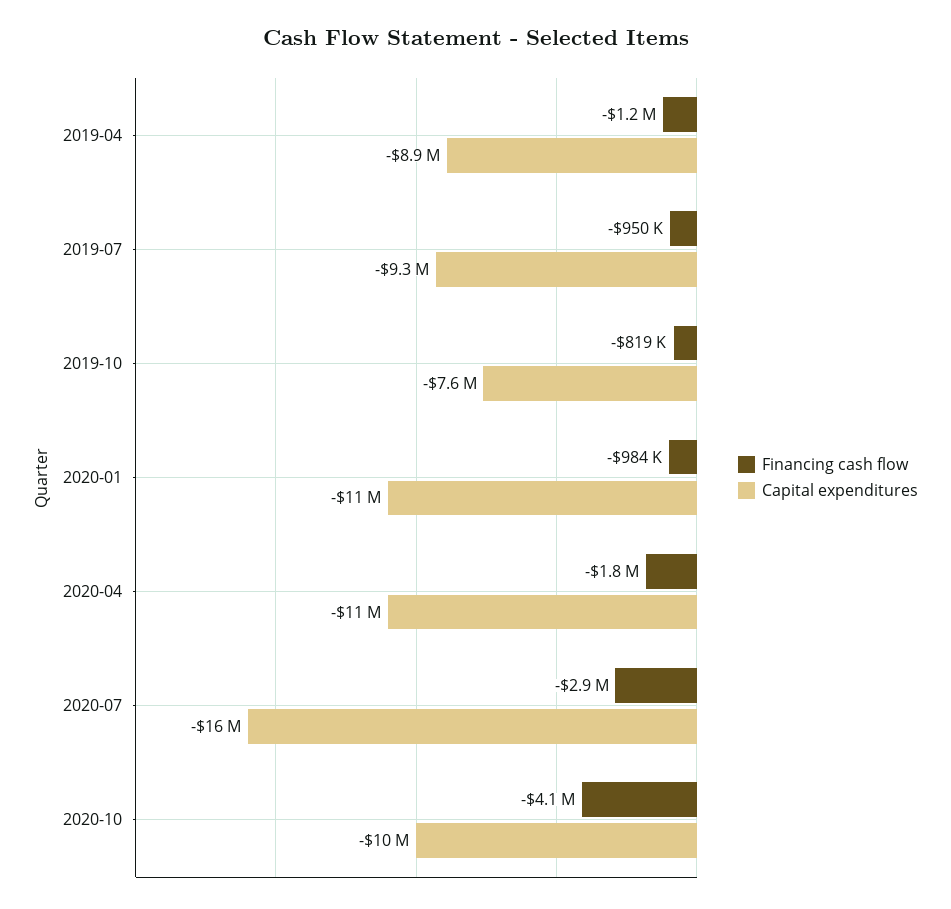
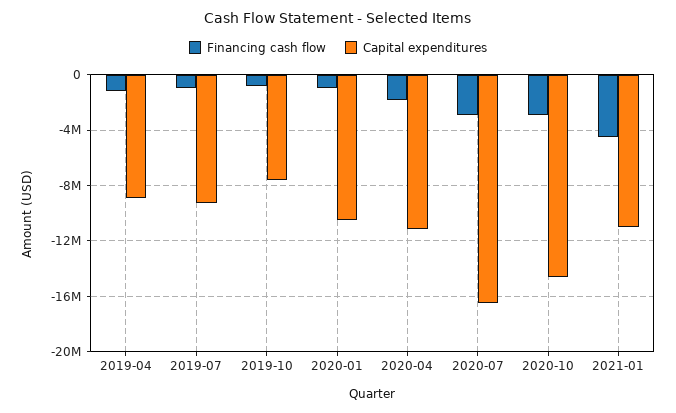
Financing cash flow, 2020-10: -4100000 -> -3000000
Capital expenditures, 2020-10: -10000000 -> -14500000
Financing cash flow, 2021-01: none -> -4500000
Capital expenditures, 2021-01: none -> -11000000

